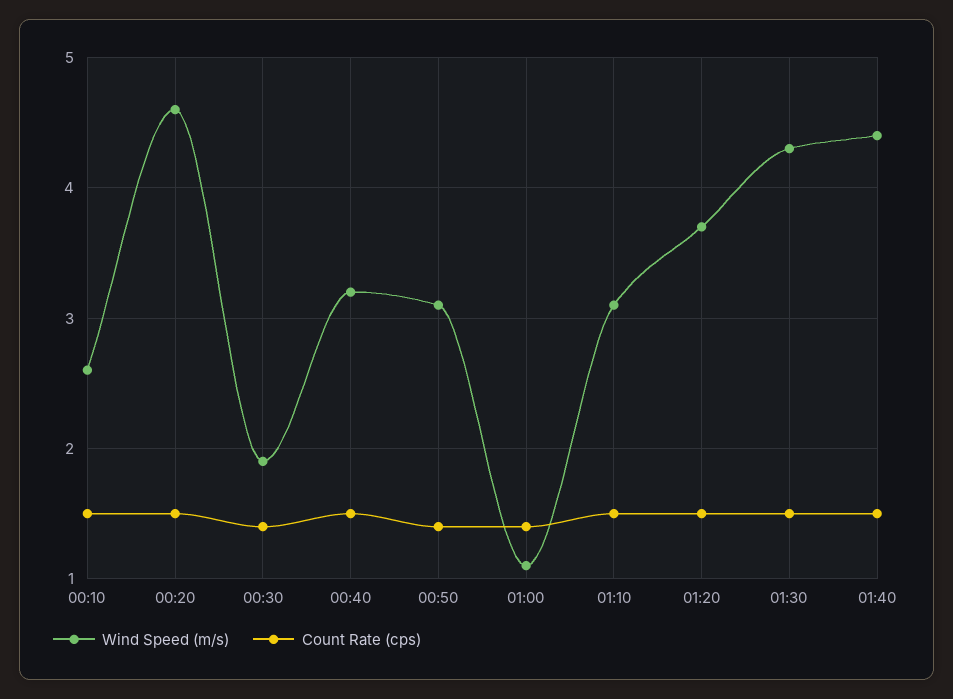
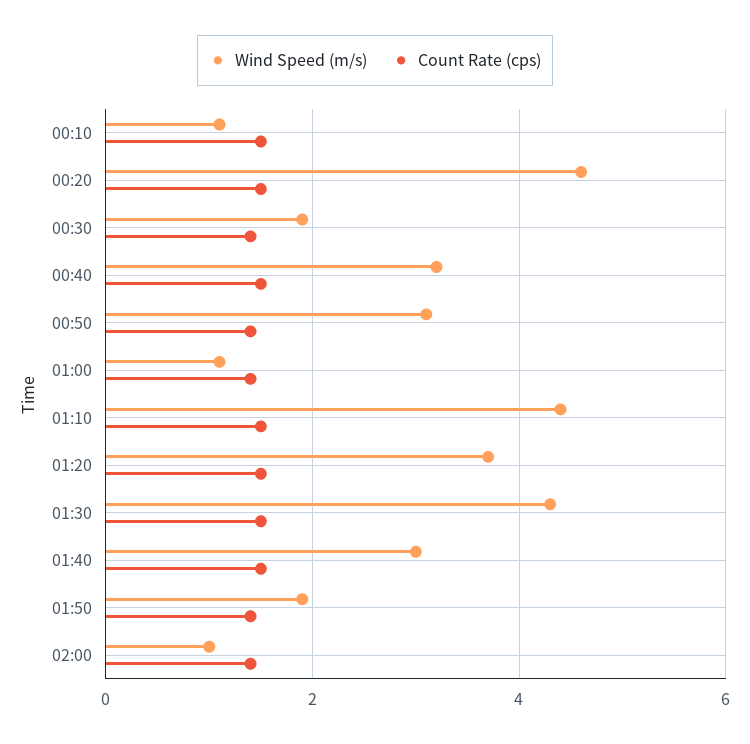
Wind Speed (m/s), 00:10: 2.6 -> 1
Wind Speed (m/s), 01:10: 3.1 -> 4.5
Wind Speed (m/s), 01:40: 4.4 -> 3
Wind Speed (m/s), 01:50: none -> 2
Count Rate (cps), 01:50: none -> 1.5
Wind Speed (m/s), 02:00: none -> 1
Count Rate (cps), 02:00: none -> 1.5

